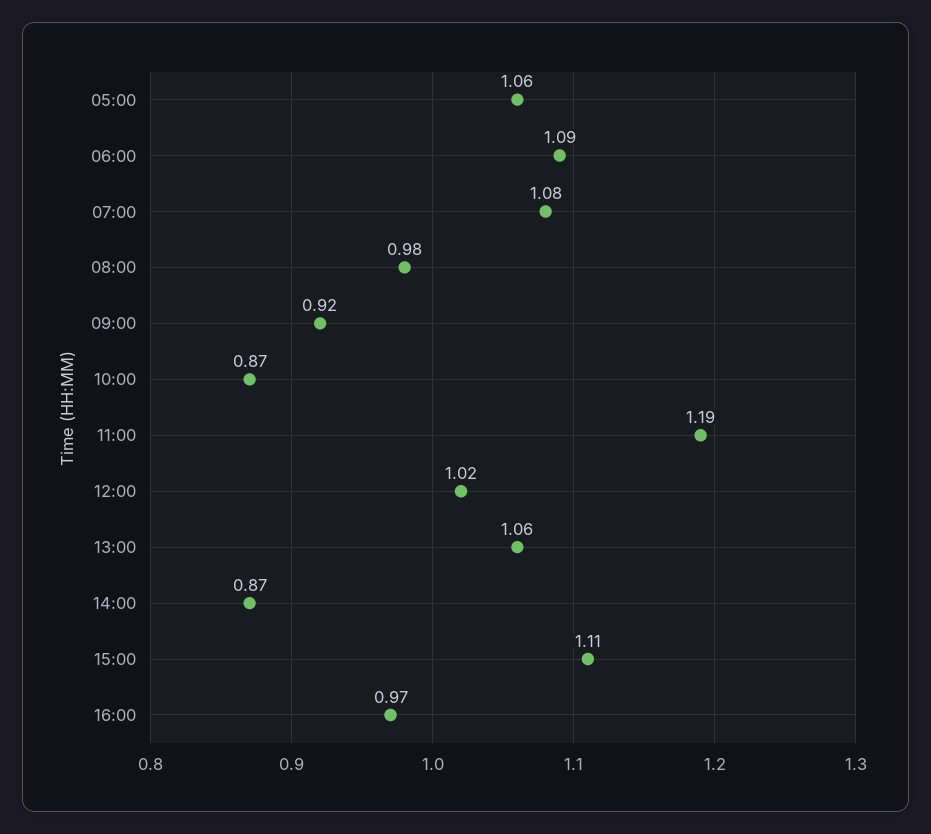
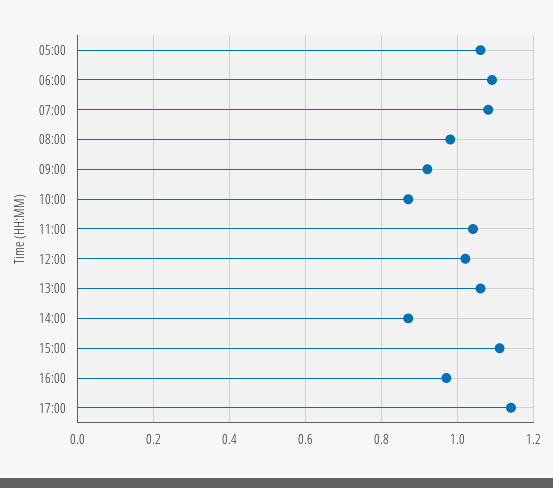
11:00: 1.19 -> 1.05
17:00: none -> 1.15

